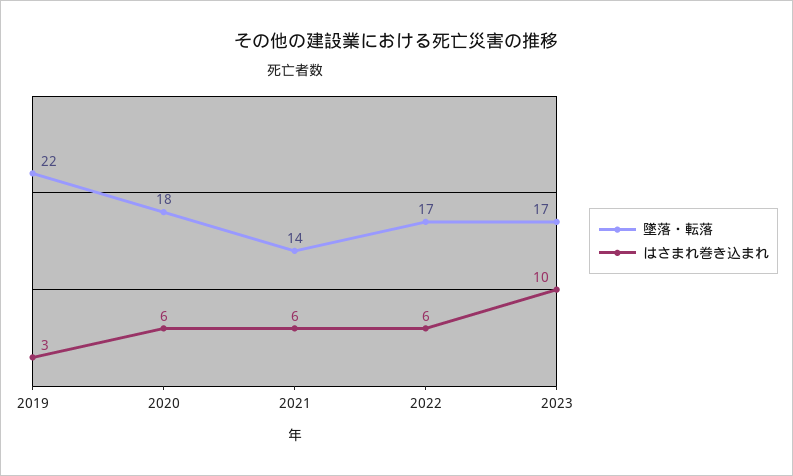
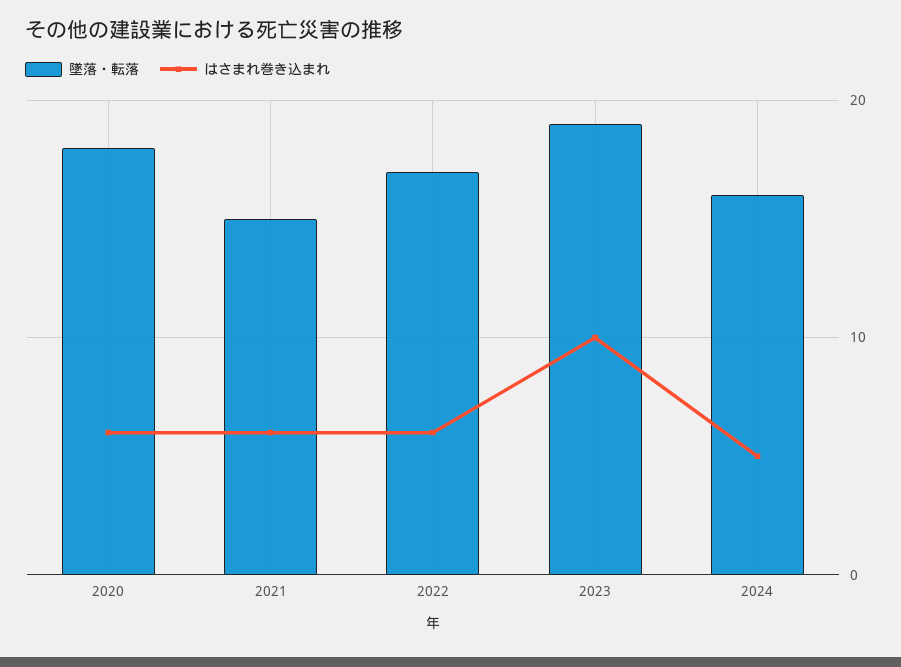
墜落・転落, 2019: 22 -> none
はさまれ巻き込まれ, 2019: 3 -> none
墜落・転落, 2021: 14 -> 15
墜落・転落, 2023: 17 -> 19
墜落・転落, 2024: none -> 16
はさまれ巻き込まれ, 2024: none -> 5

